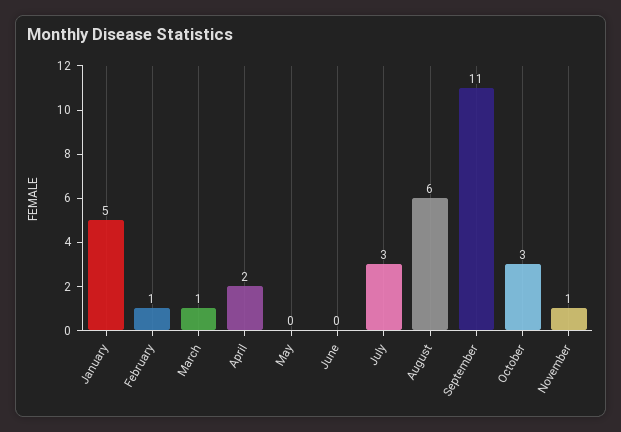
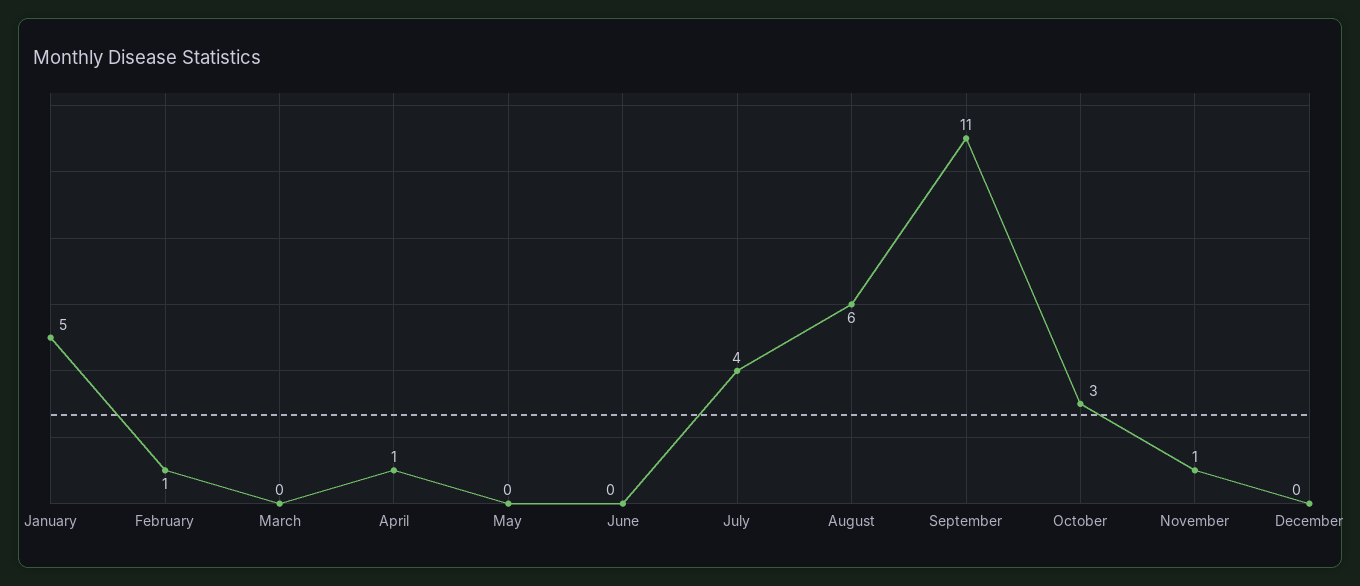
March: 1 -> 0
April: 2 -> 1
July: 3 -> 4
December: none -> 0

